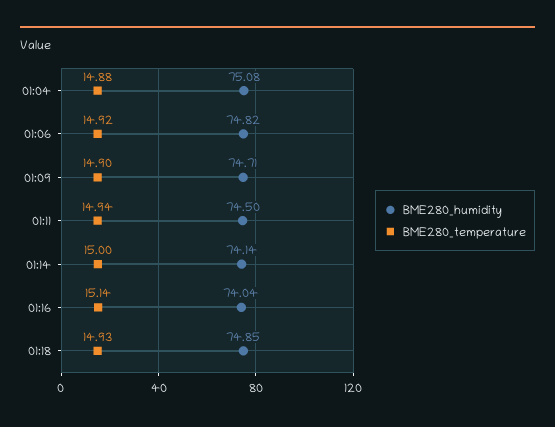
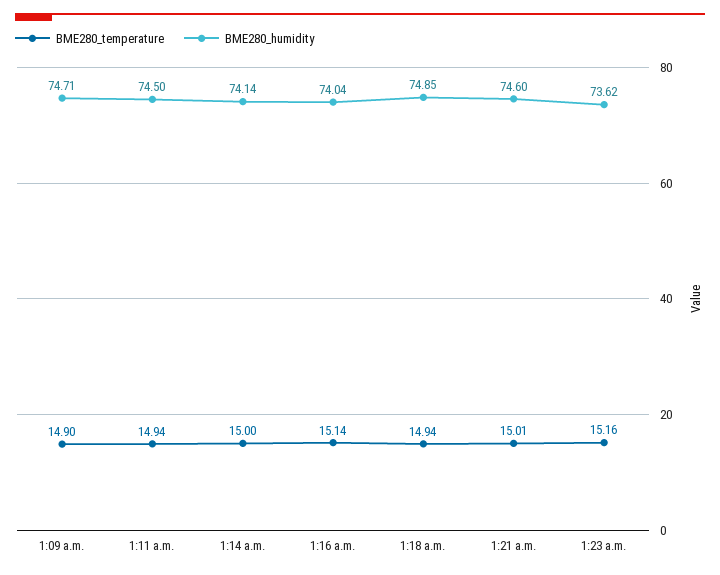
BME280_humidity, 01:04: 75.08 -> none
BME280_temperature, 01:04: 14.88 -> none
BME280_humidity, 01:06: 74.82 -> none
BME280_temperature, 01:06: 14.92 -> none
BME280_temperature, 01:18: 14.93 -> 14.94
BME280_temperature, 1:21 a.m.: none -> 15.01
BME280_humidity, 1:21 a.m.: none -> 74.6
BME280_temperature, 1:23 a.m.: none -> 15.16
BME280_humidity, 1:23 a.m.: none -> 73.62

